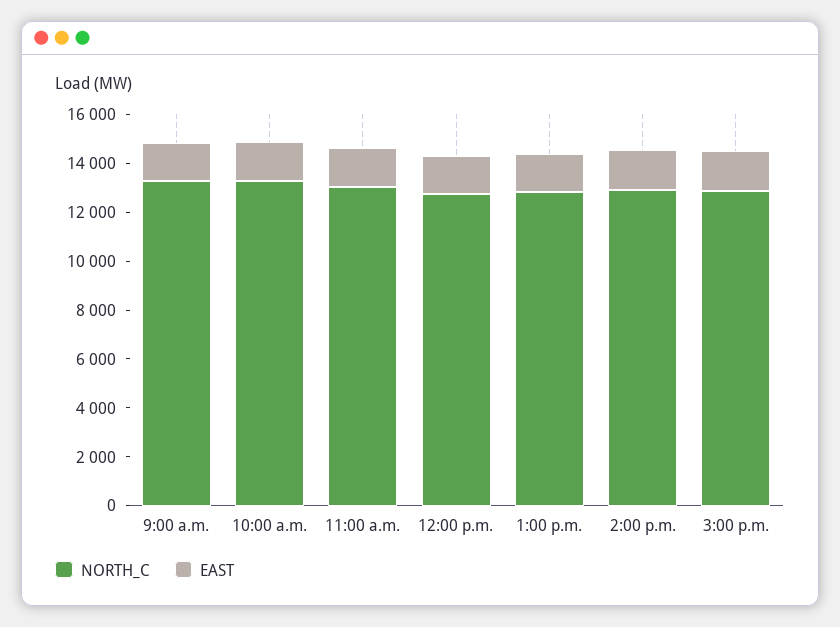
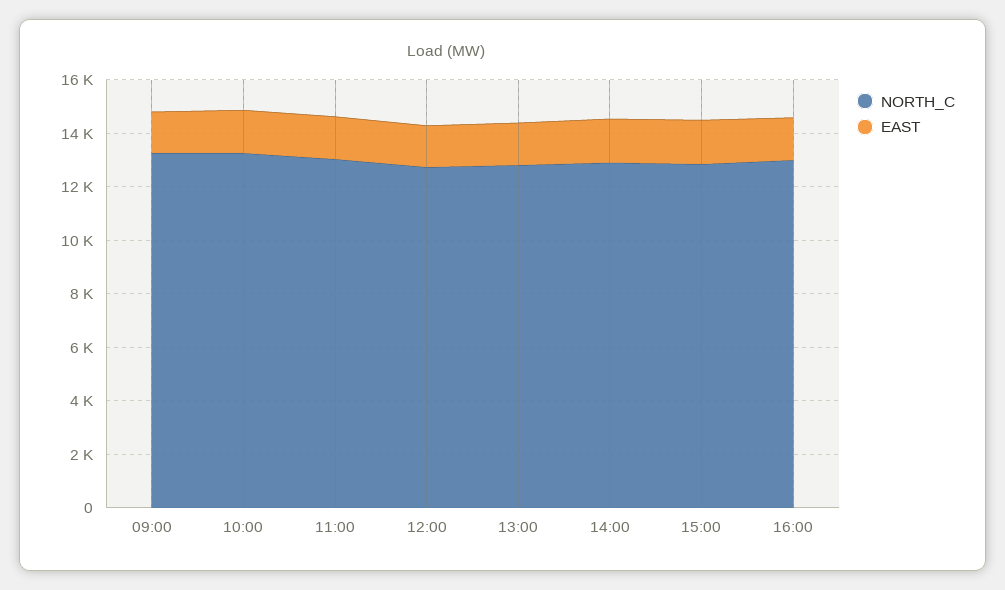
NORTH_C, 16:00: none -> 13000
EAST, 16:00: none -> 1500

